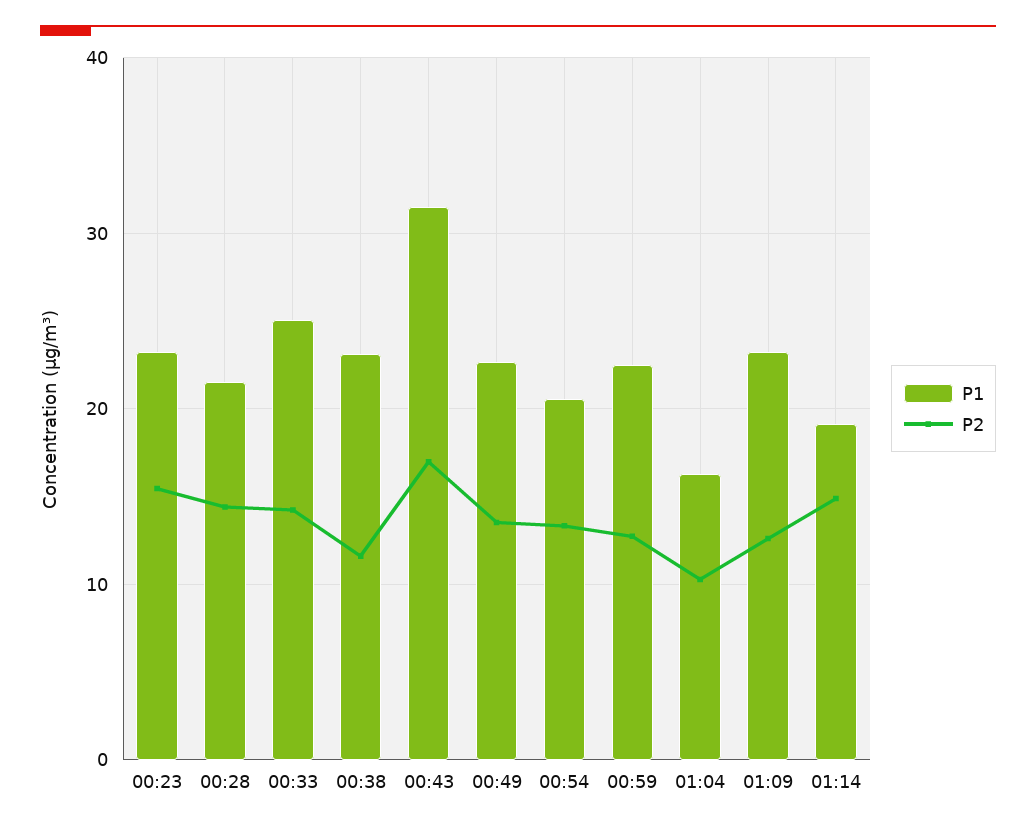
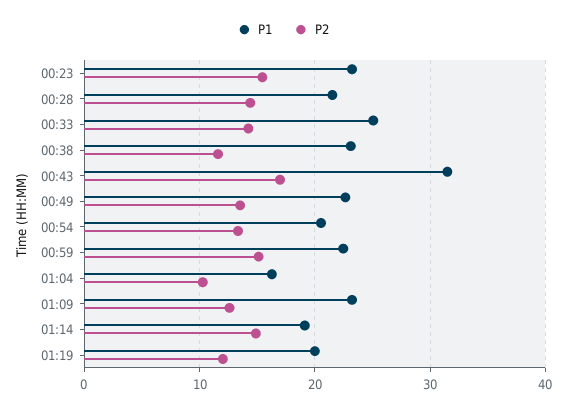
P2, 00:59: 13 -> 15
P1, 01:19: none -> 20
P2, 01:19: none -> 12

